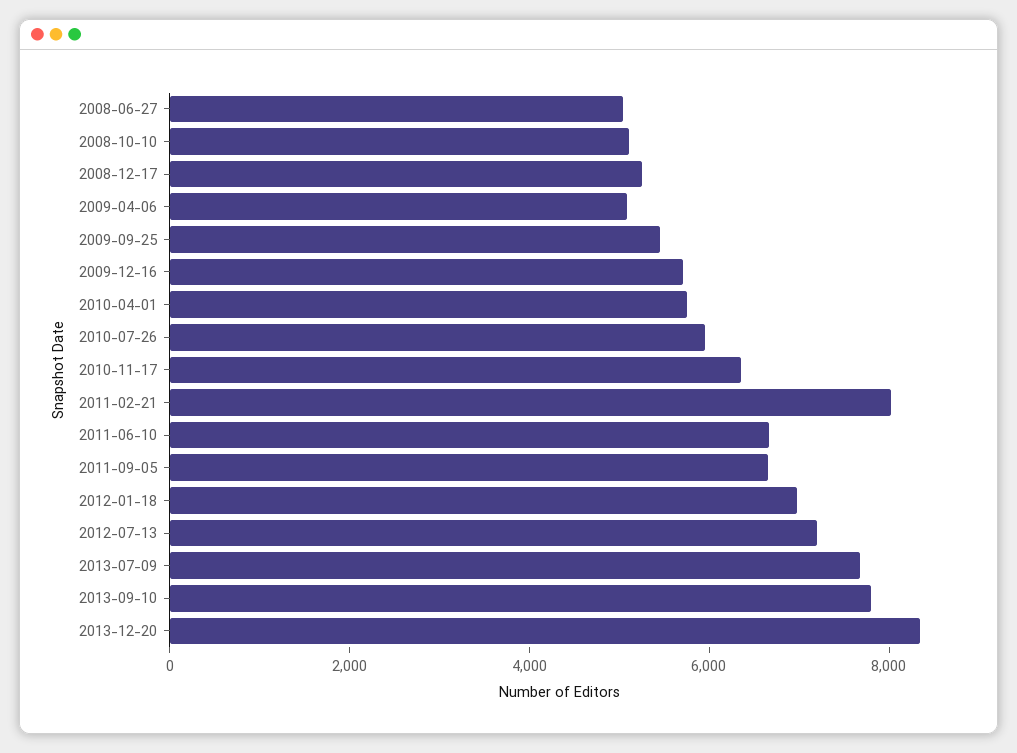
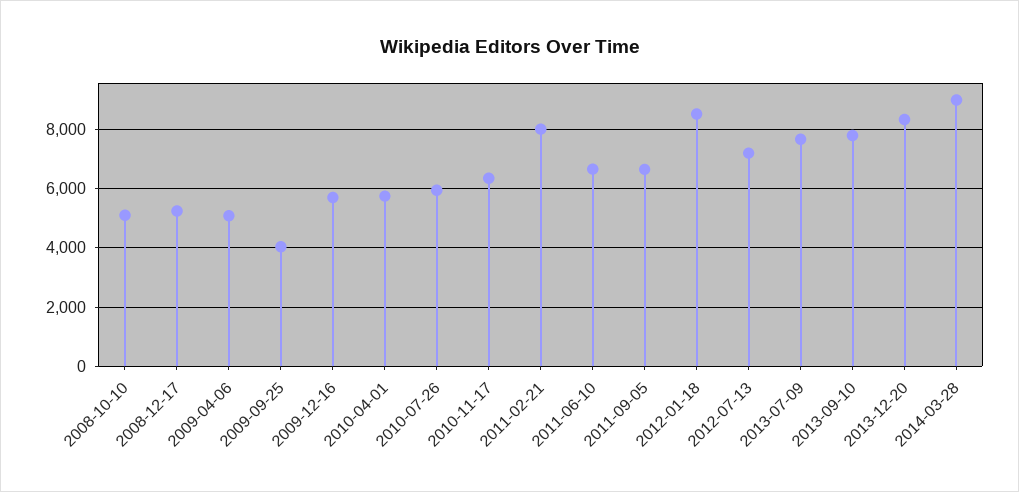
2008-06-27: 5000 -> none
2009-09-25: 5500 -> 4000
2012-01-18: 7000 -> 8500
2014-03-28: none -> 9000

